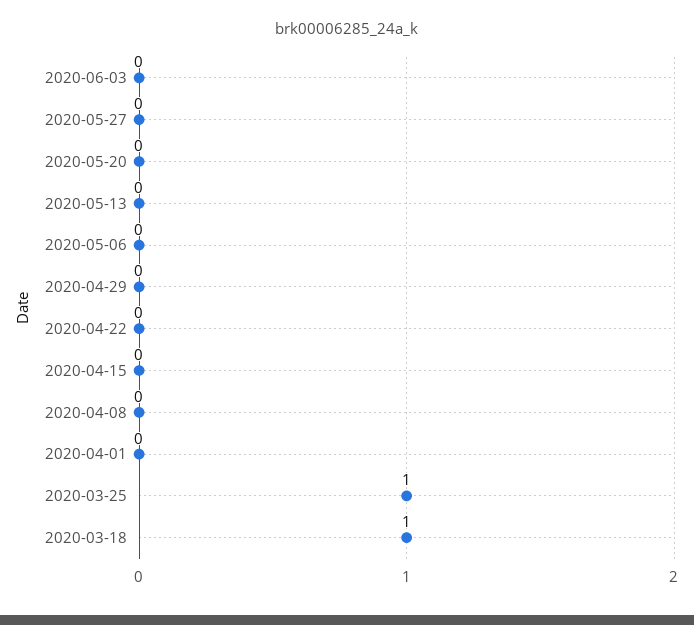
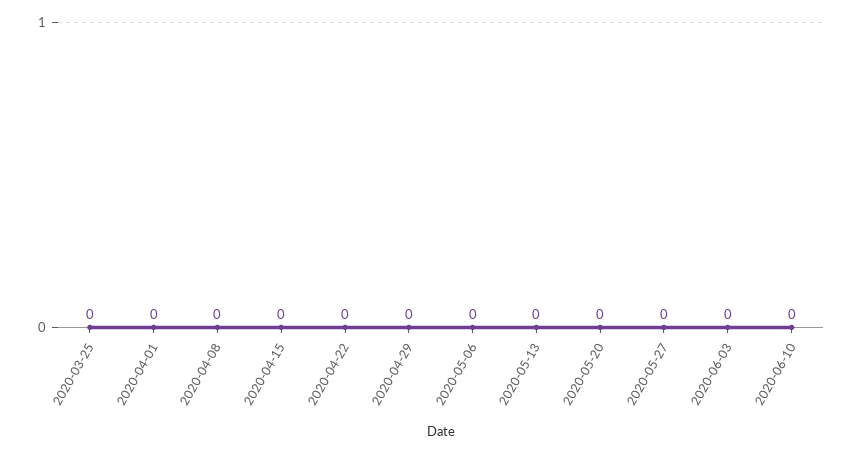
2020-03-25: 1 -> 0
2020-03-18: 1 -> none
2020-06-10: none -> 0

